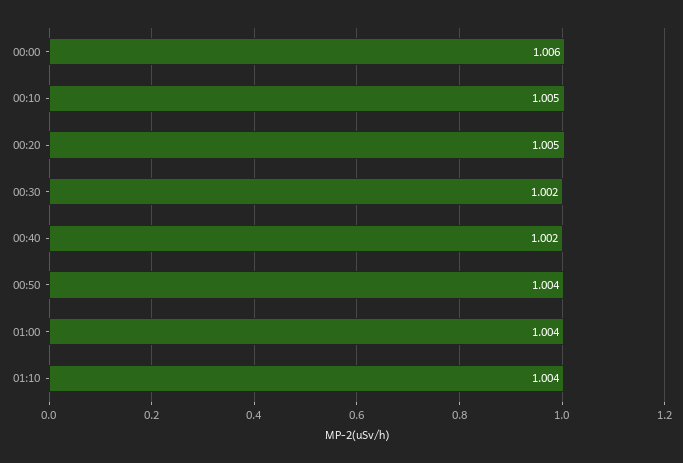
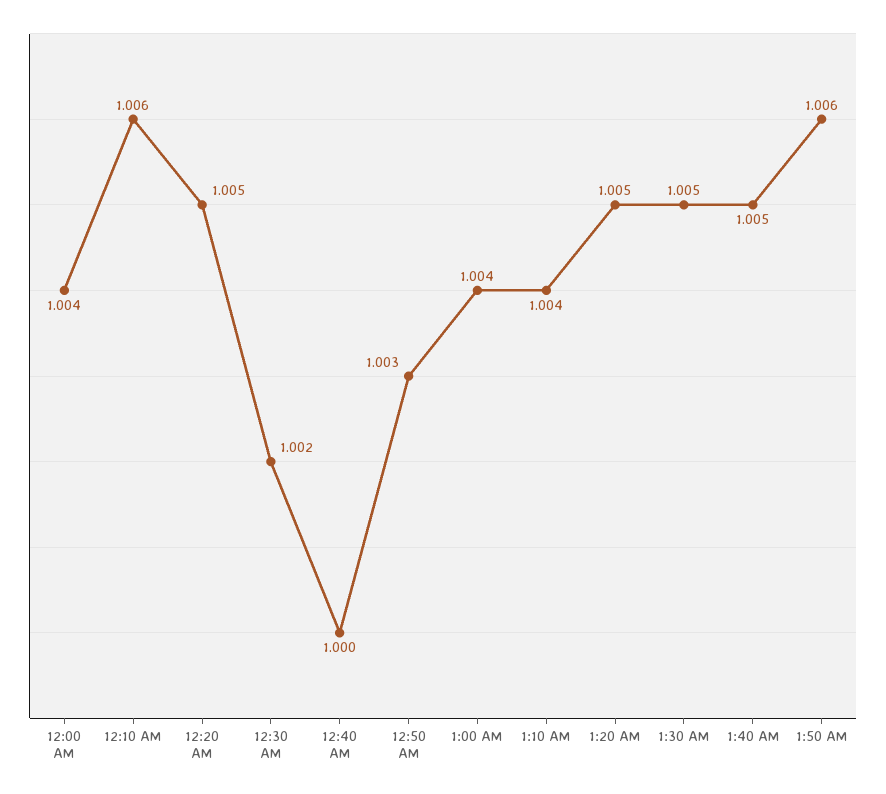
00:00: 1.006 -> 1.004
00:10: 1.005 -> 1.006
00:40: 1.002 -> 1
00:50: 1.004 -> 1.003
1:20 AM: none -> 1.005
1:30 AM: none -> 1.005
1:40 AM: none -> 1.005
1:50 AM: none -> 1.006

